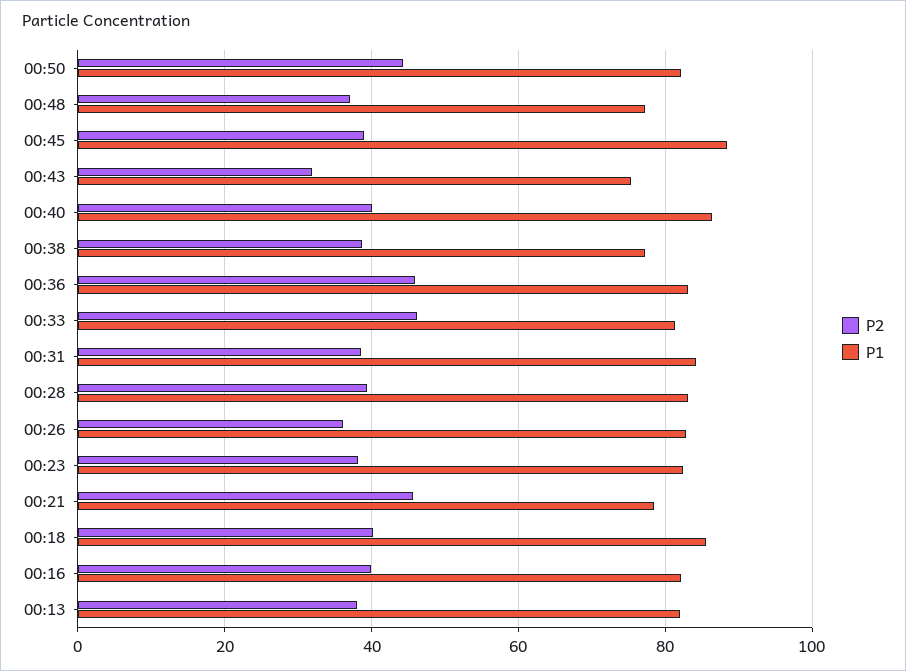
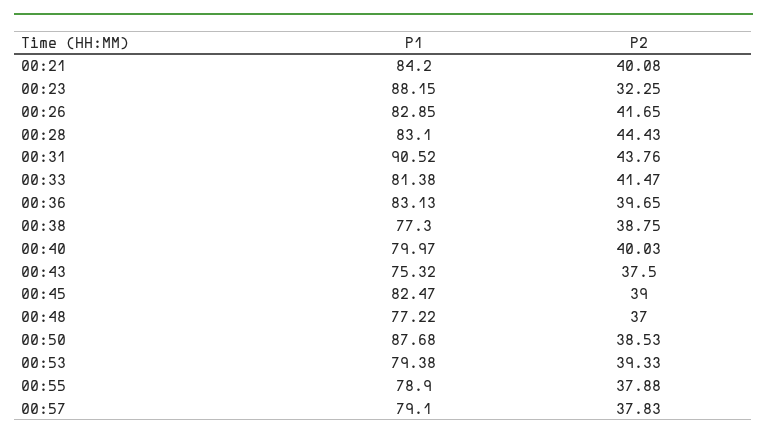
P2, 00:50: 44 -> 38.53
P1, 00:50: 82 -> 87.68
P1, 00:45: 88 -> 82.47
P2, 00:43: 32 -> 37.5
P1, 00:40: 86 -> 79.97
P2, 00:36: 46 -> 39.65
P2, 00:33: 46 -> 41.47
P2, 00:31: 38 -> 43.76
P1, 00:31: 84 -> 90.52
P2, 00:28: 40 -> 44.43
P2, 00:26: 36 -> 41.65
P2, 00:23: 38 -> 32.25
P1, 00:23: 82 -> 88.15
P2, 00:21: 46 -> 40.08
P1, 00:21: 78 -> 84.2
P2, 00:18: 40 -> none
P1, 00:18: 86 -> none
P2, 00:16: 40 -> none
P1, 00:16: 82 -> none
P2, 00:13: 38 -> none
P1, 00:13: 82 -> none
P1, 00:53: none -> 79.38
P2, 00:53: none -> 39.33
P1, 00:55: none -> 78.9
P2, 00:55: none -> 37.88
P1, 00:57: none -> 79.1
P2, 00:57: none -> 37.83

